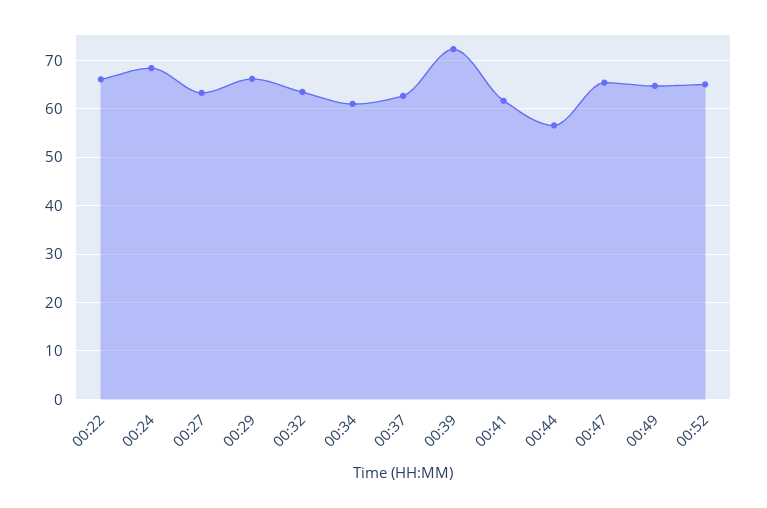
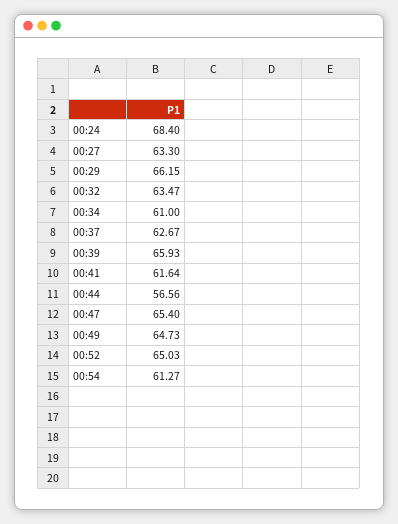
00:22: 66 -> none
00:39: 72 -> 65.93
00:54: none -> 61.27

